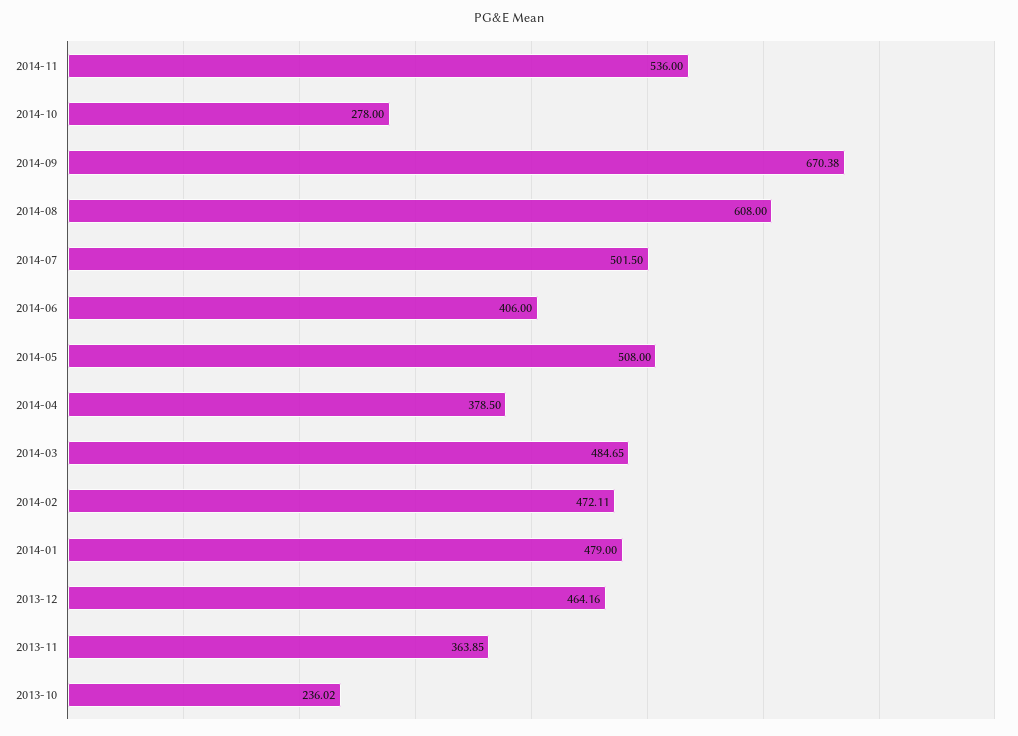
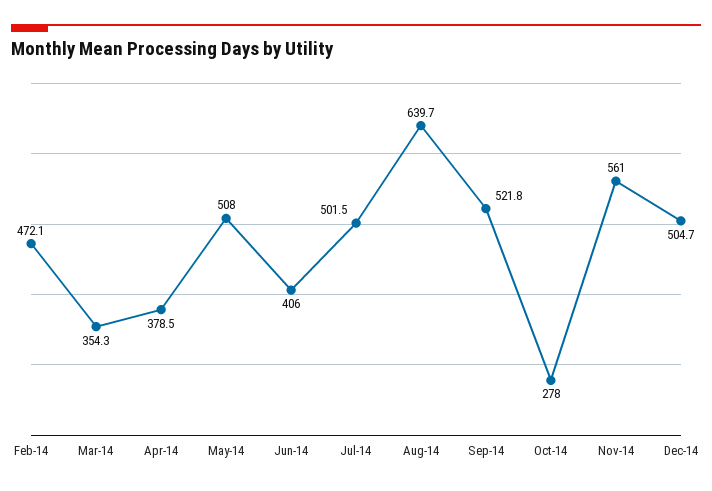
2014-11: 536 -> 561
2014-09: 670.38 -> 521.8
2014-08: 608 -> 639.7
2014-03: 484.65 -> 354.3
2014-01: 479 -> none
2013-12: 464.16 -> none
2013-11: 363.85 -> none
2013-10: 236.02 -> none
Dec-14: none -> 504.7

